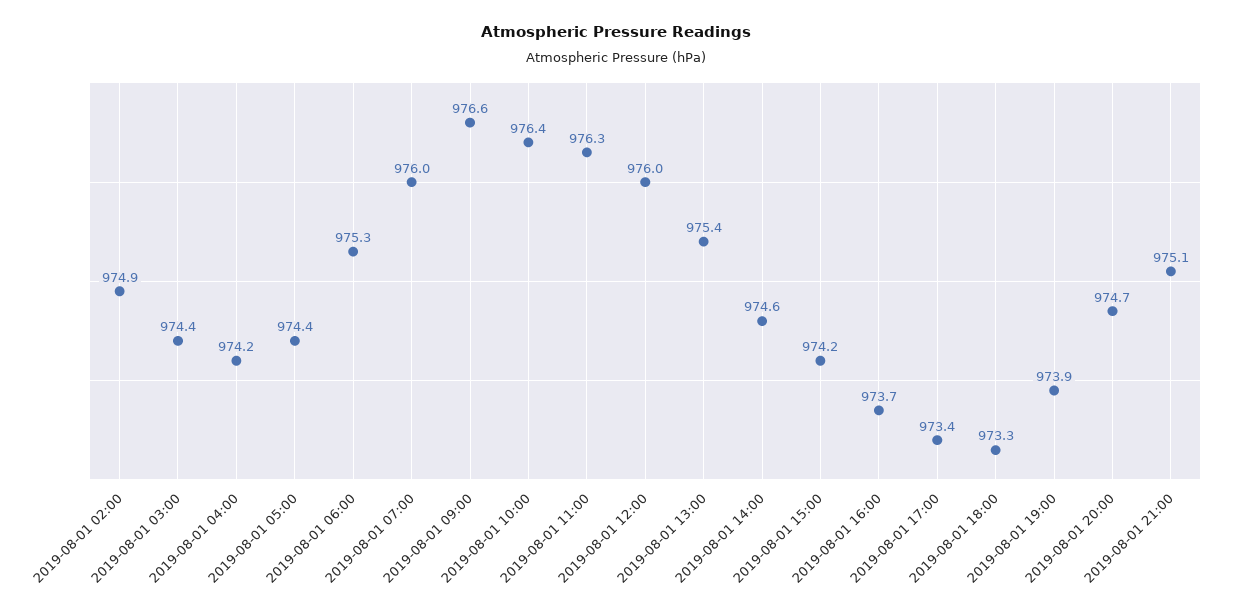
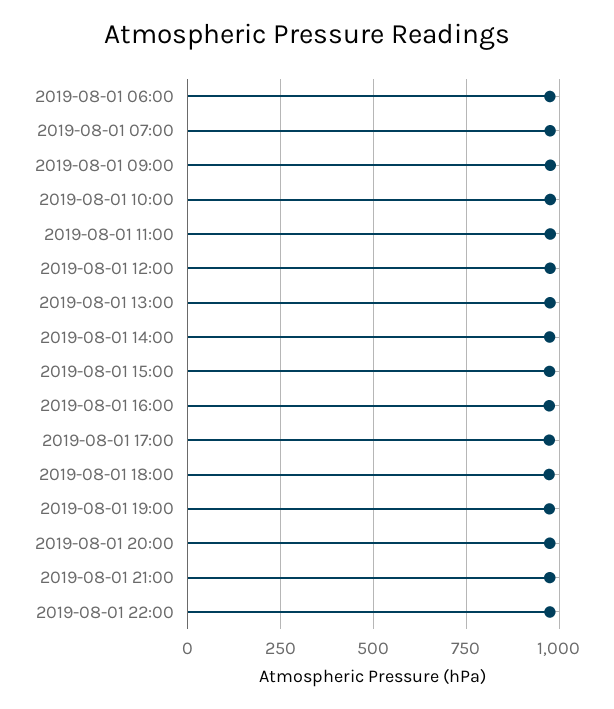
2019-08-01 02:00: 974.9 -> none
2019-08-01 03:00: 974.4 -> none
2019-08-01 04:00: 974.2 -> none
2019-08-01 05:00: 974.4 -> none
2019-08-01 22:00: none -> 975

